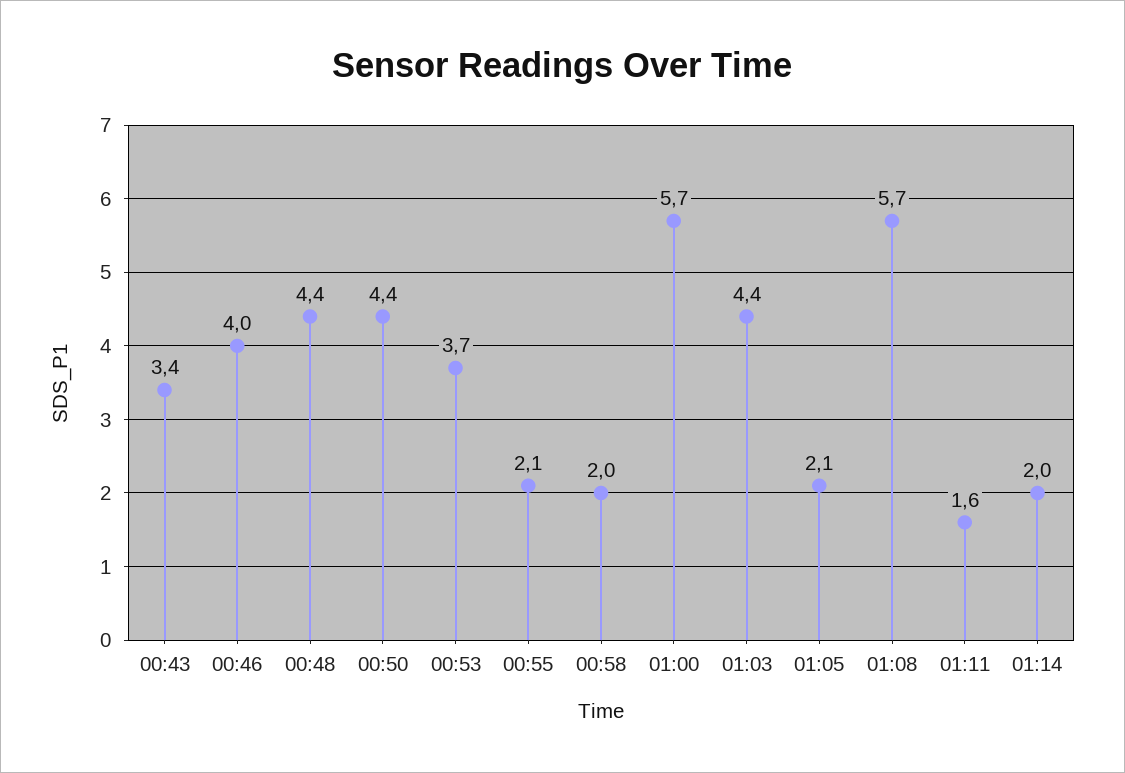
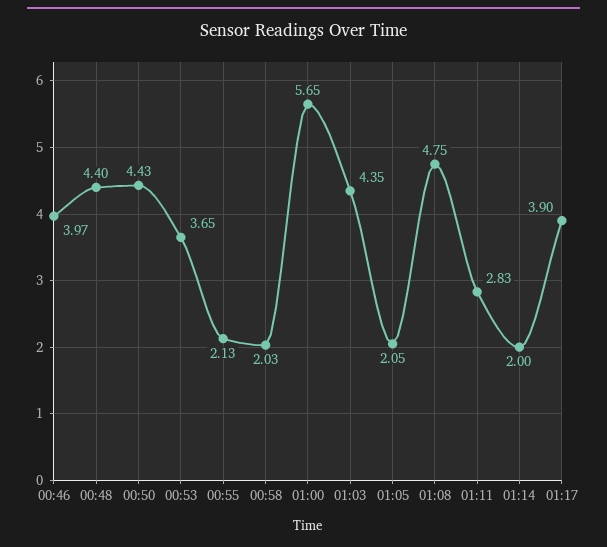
00:43: 3.4 -> none
01:08: 5.7 -> 4.75
01:11: 1.6 -> 2.83
01:17: none -> 3.9

